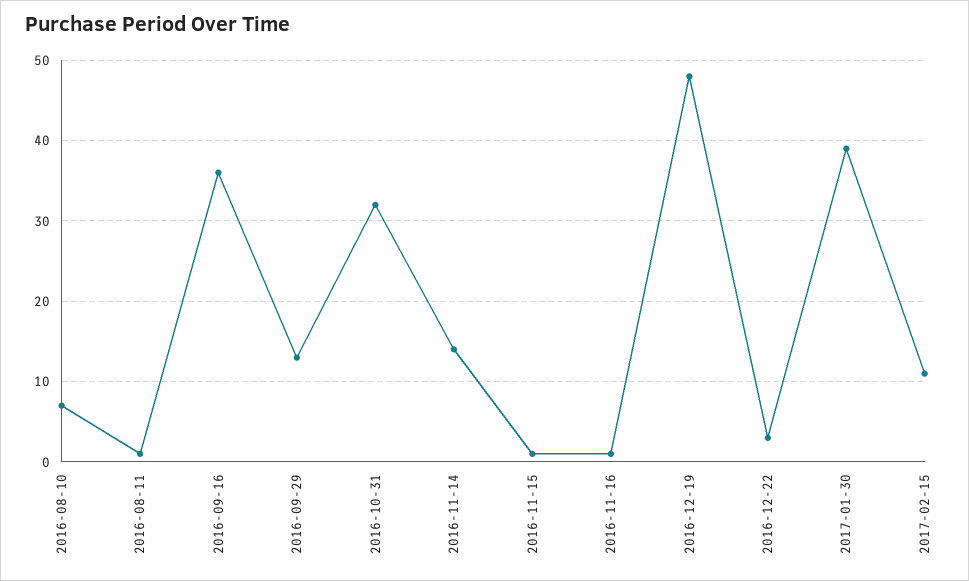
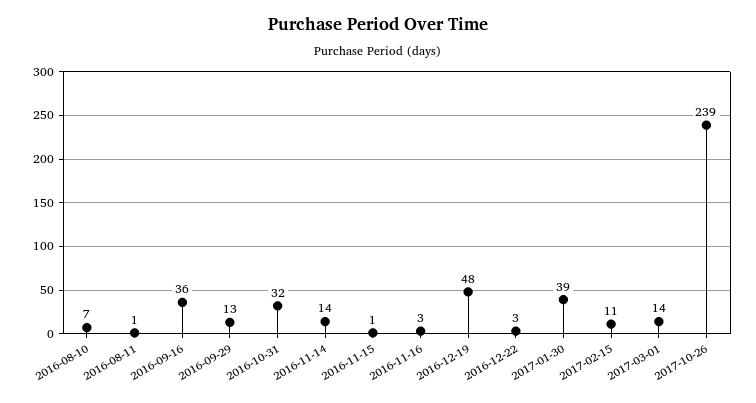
2016-11-16: 1 -> 3
2017-03-01: none -> 14
2017-10-26: none -> 239

